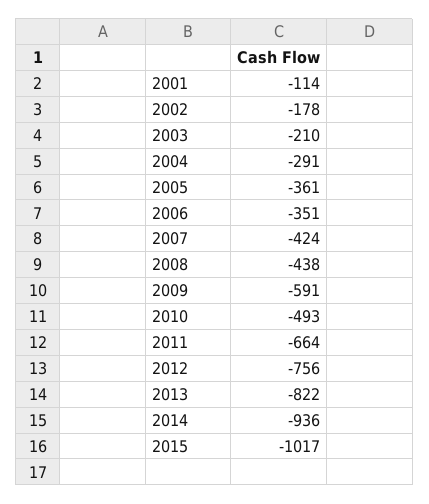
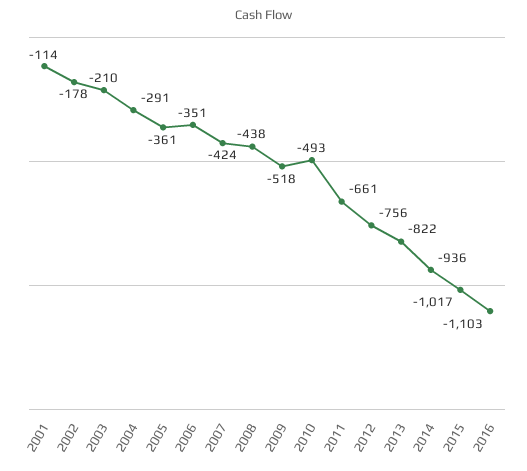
2009: -591 -> -518
2011: -664 -> -661
2016: none -> -1103

